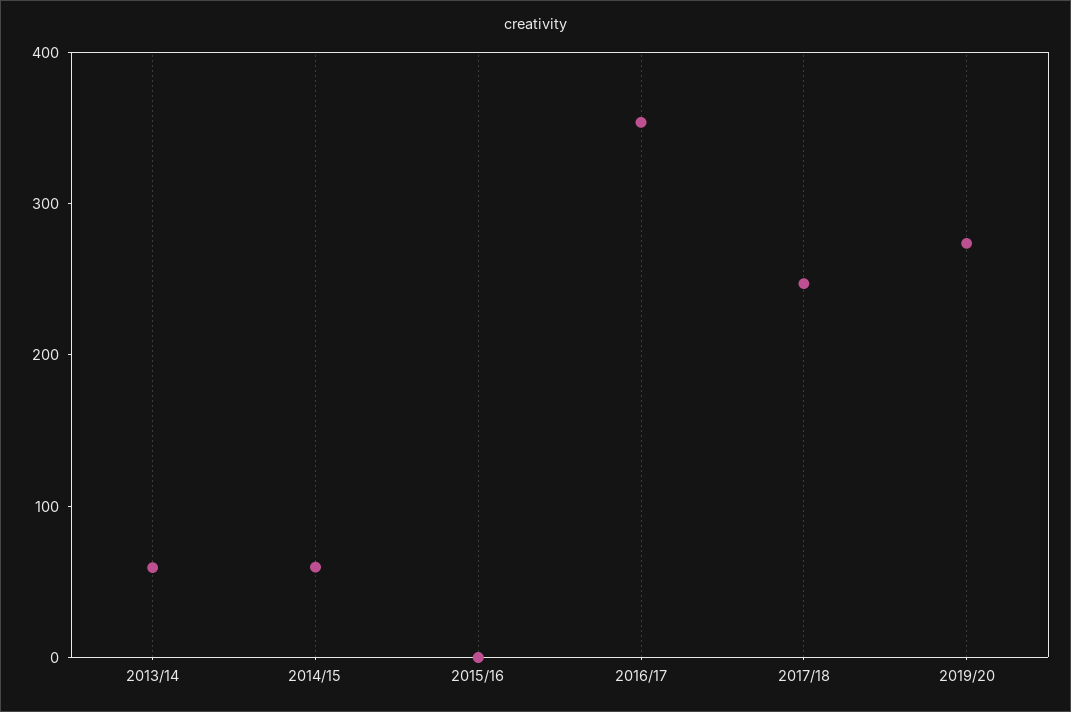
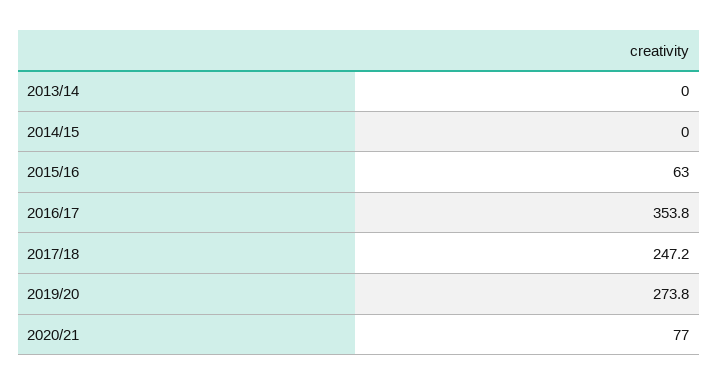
2013/14: 60 -> 0
2014/15: 60 -> 0
2015/16: 0 -> 63
2020/21: none -> 77

